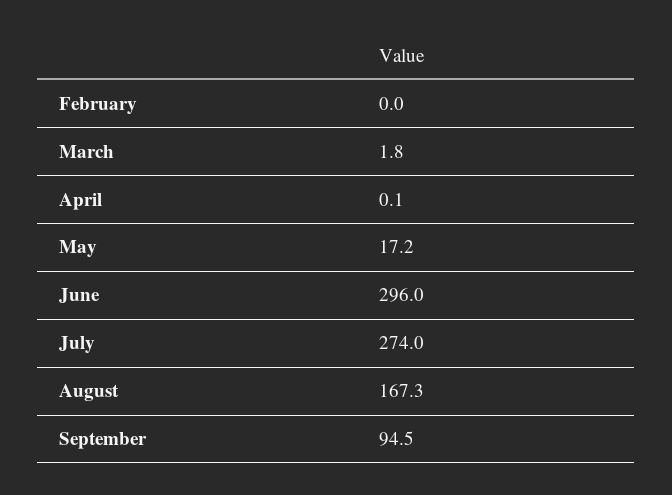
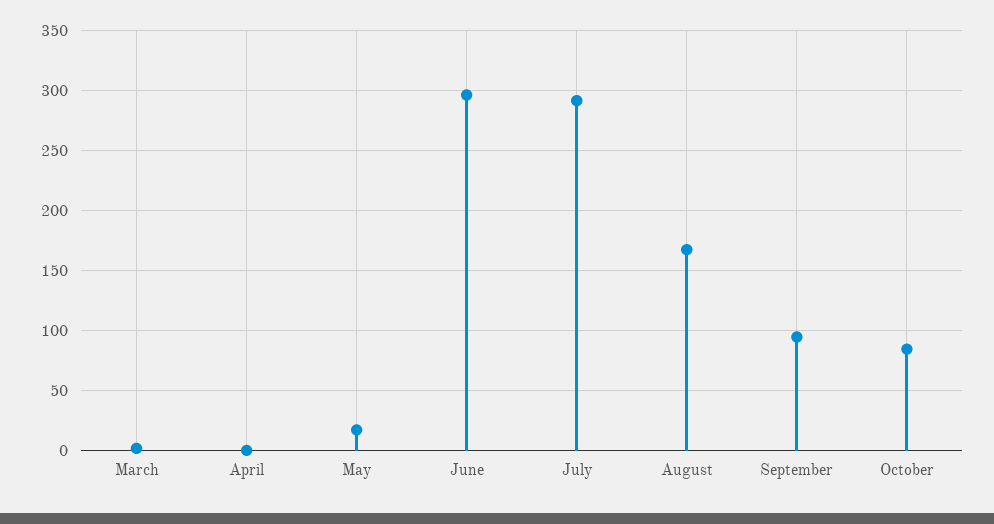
February: 0 -> none
July: 274 -> 290
October: none -> 85

